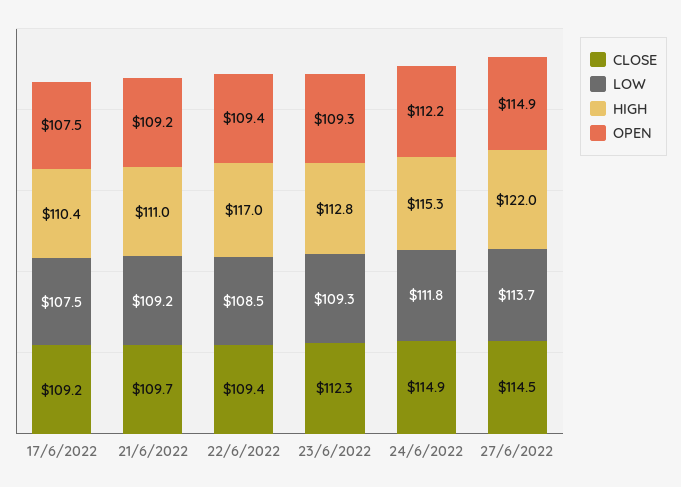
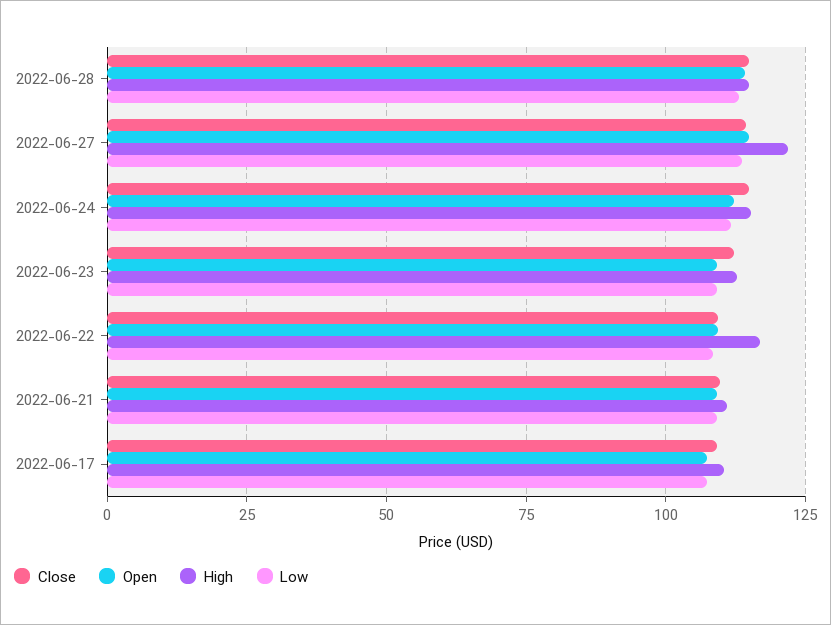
CLOSE, 2022-06-28: none -> 115
OPEN, 2022-06-28: none -> 115
HIGH, 2022-06-28: none -> 115
LOW, 2022-06-28: none -> 112.5

